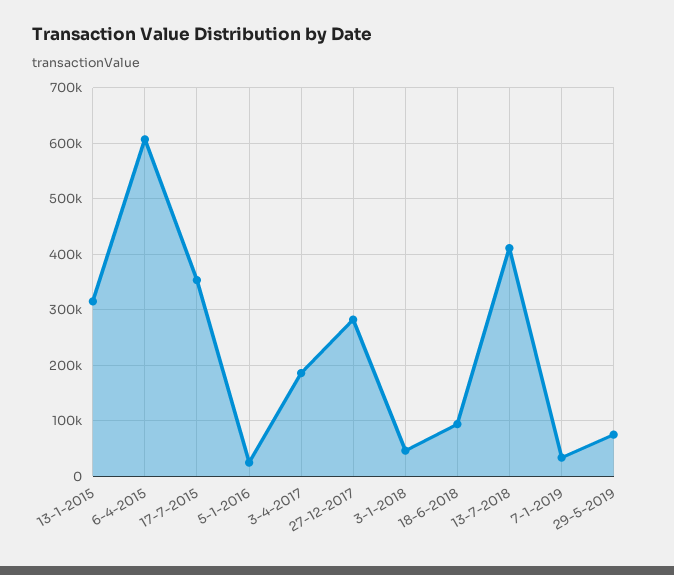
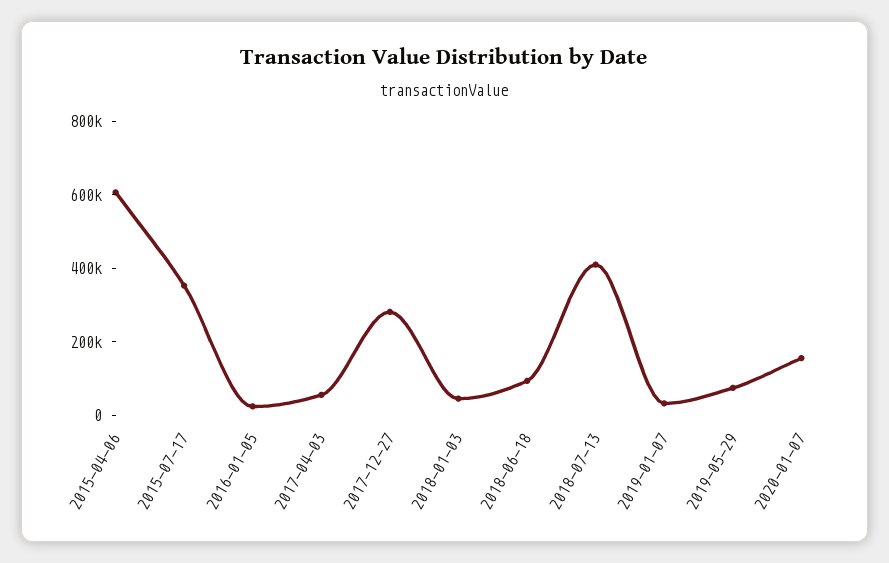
13-1-2015: 320000 -> none
3-4-2017: 180000 -> 50000
2020-01-07: none -> 150000

